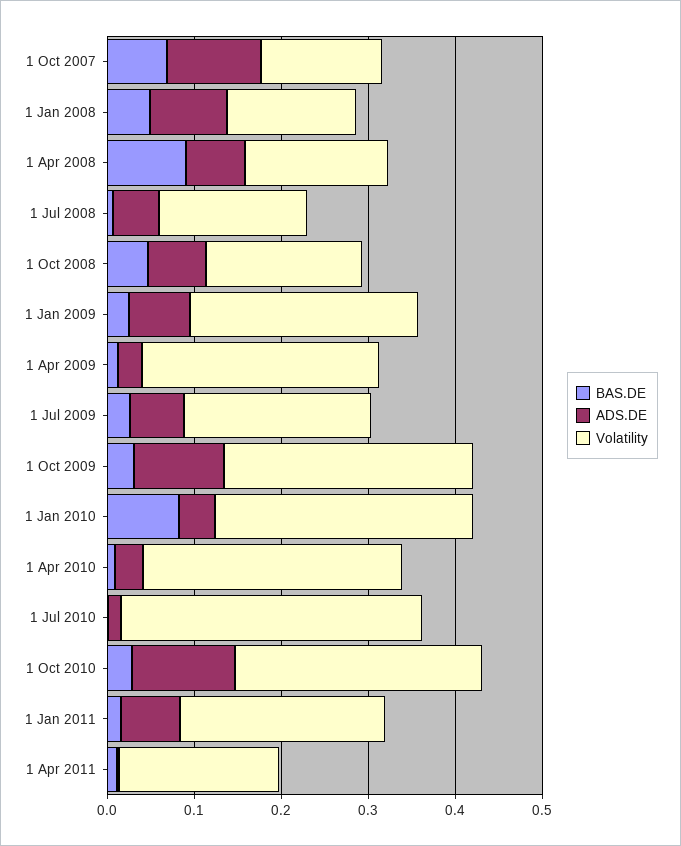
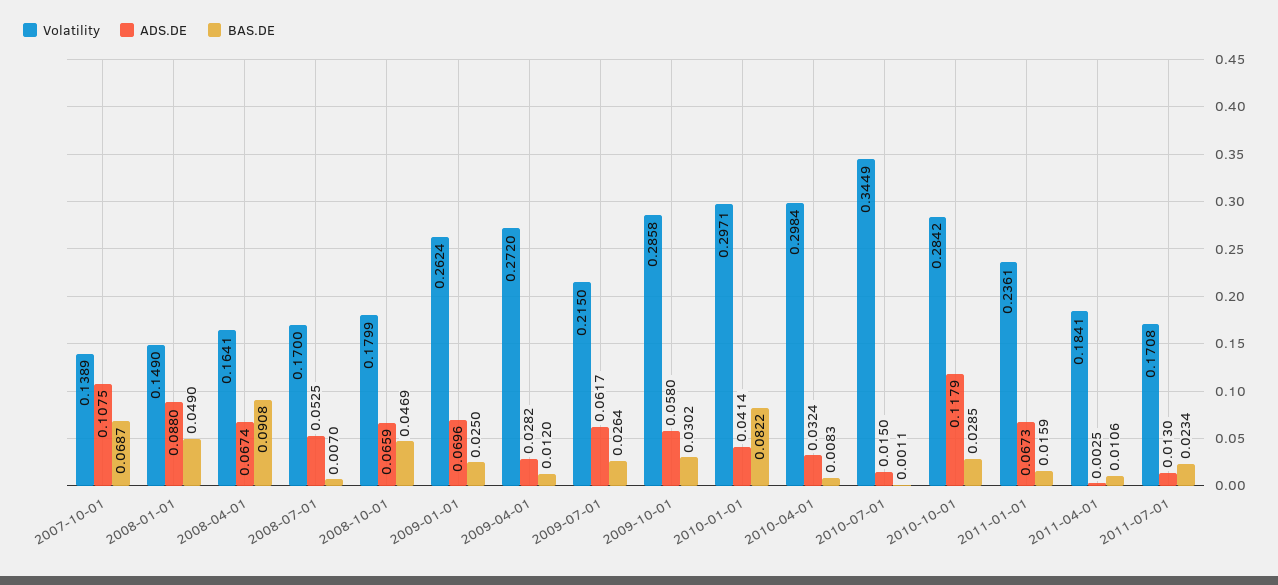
ADS.DE, 1 Oct 2009: 0.1 -> 0.058
Volatility, 2011-07-01: none -> 0.1708
ADS.DE, 2011-07-01: none -> 0.013
BAS.DE, 2011-07-01: none -> 0.0234

